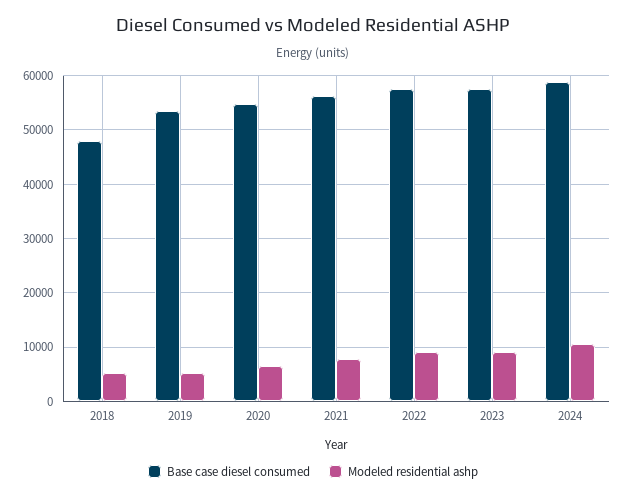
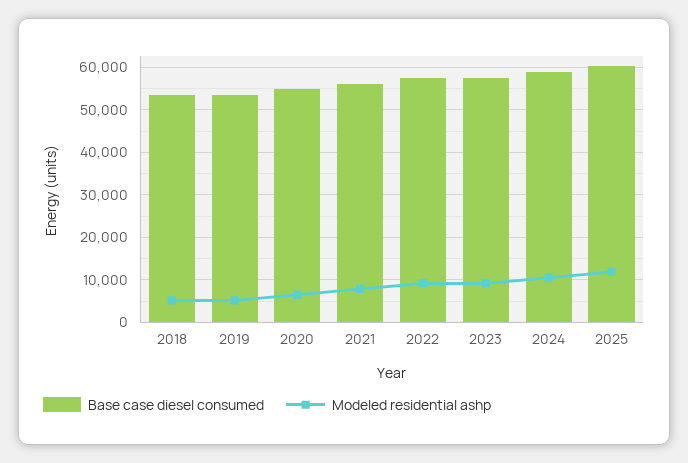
Base case diesel consumed, 2018: 48000 -> 54000
Base case diesel consumed, 2025: none -> 60000
Modeled residential ashp, 2025: none -> 12000

